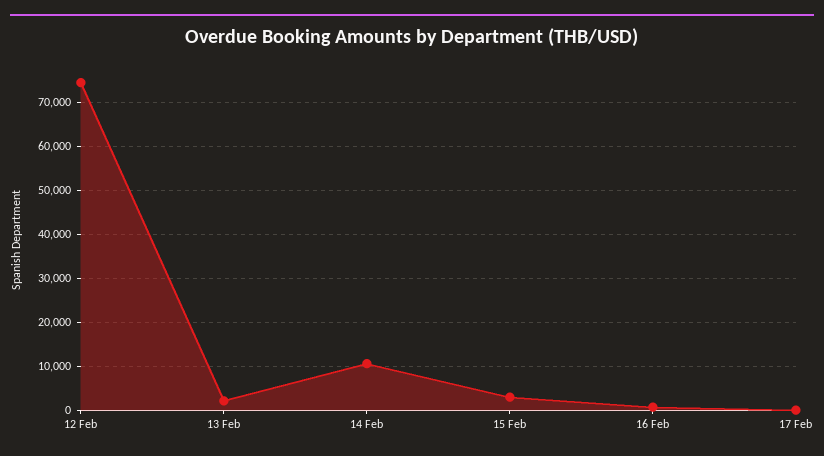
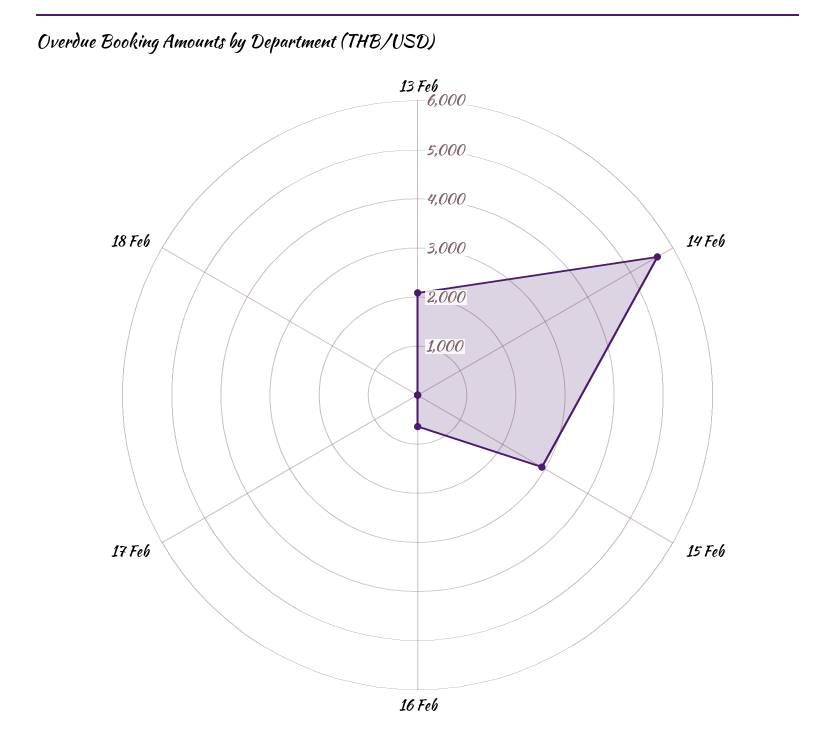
12 Feb: 74000 -> none
14 Feb: 10000 -> 5600
18 Feb: none -> 0

